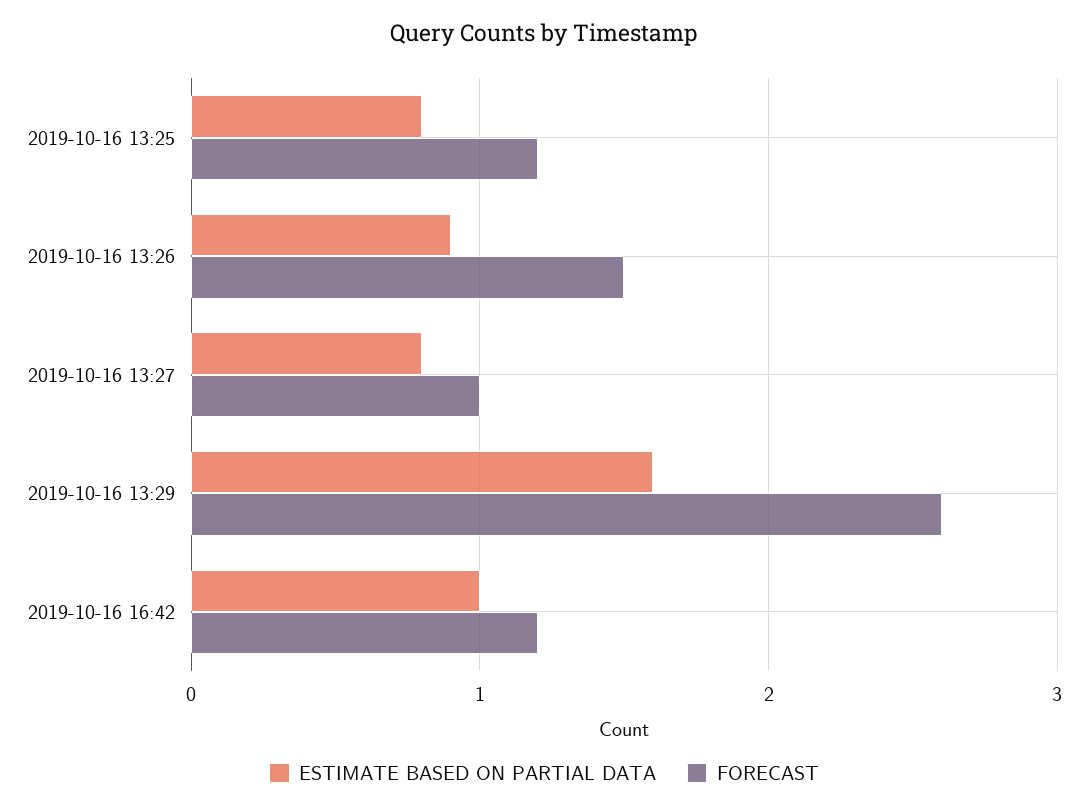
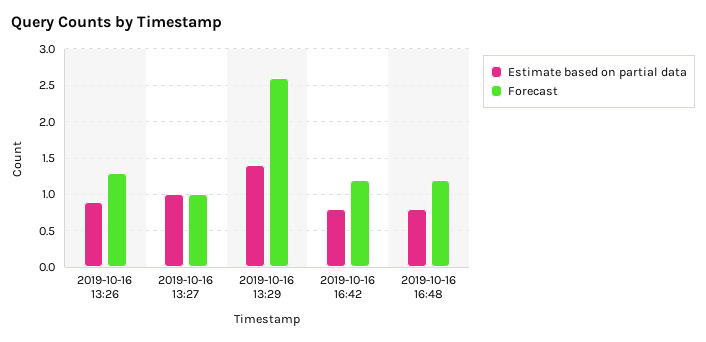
ESTIMATE BASED ON PARTIAL DATA, 2019-10-16 13:25: 0.8 -> none
FORECAST, 2019-10-16 13:25: 1.2 -> none
FORECAST, 2019-10-16 13:26: 1.5 -> 1.3
ESTIMATE BASED ON PARTIAL DATA, 2019-10-16 13:27: 0.8 -> 1
ESTIMATE BASED ON PARTIAL DATA, 2019-10-16 13:29: 1.6 -> 1.4
ESTIMATE BASED ON PARTIAL DATA, 2019-10-16 16:42: 1 -> 0.8
ESTIMATE BASED ON PARTIAL DATA, 2019-10-16 16:48: none -> 0.8
FORECAST, 2019-10-16 16:48: none -> 1.2

